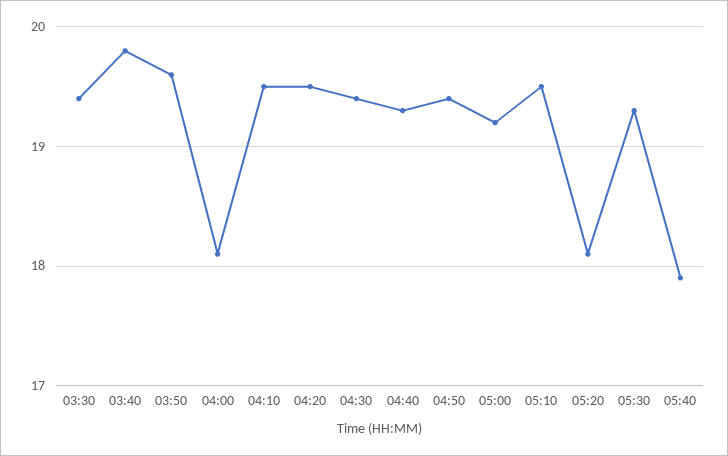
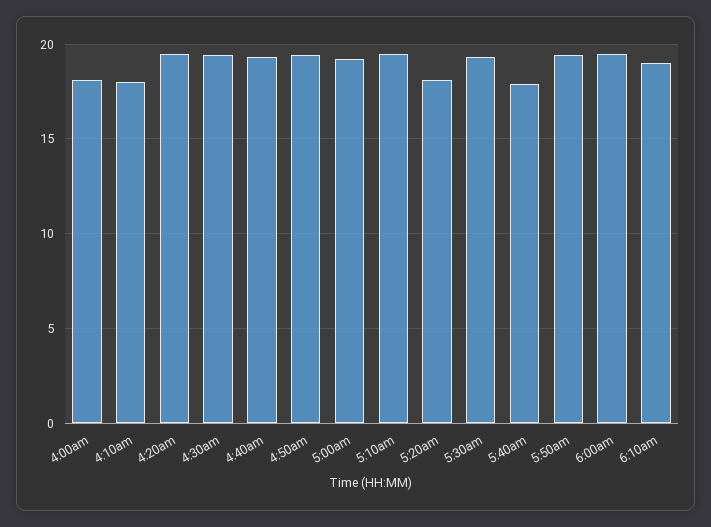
03:30: 19.4 -> none
03:40: 19.8 -> none
03:50: 19.6 -> none
04:10: 19.5 -> 18
5:50am: none -> 19.5
6:00am: none -> 19.5
6:10am: none -> 19

